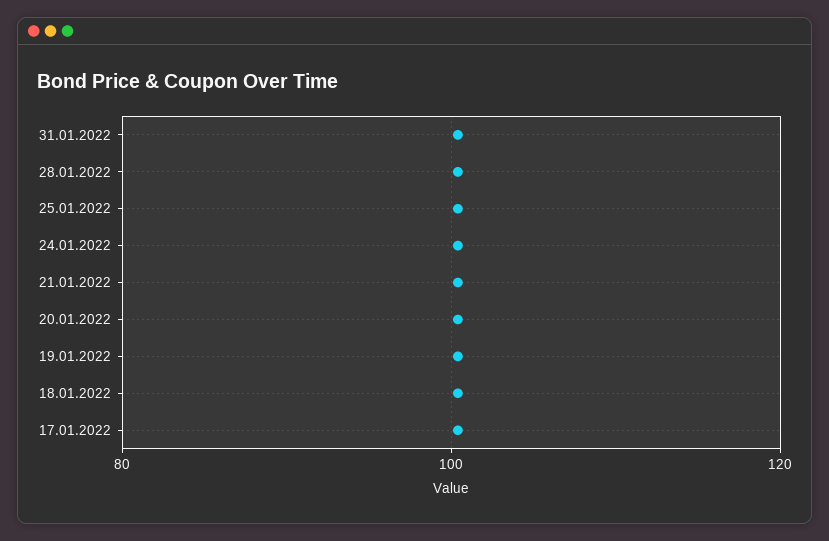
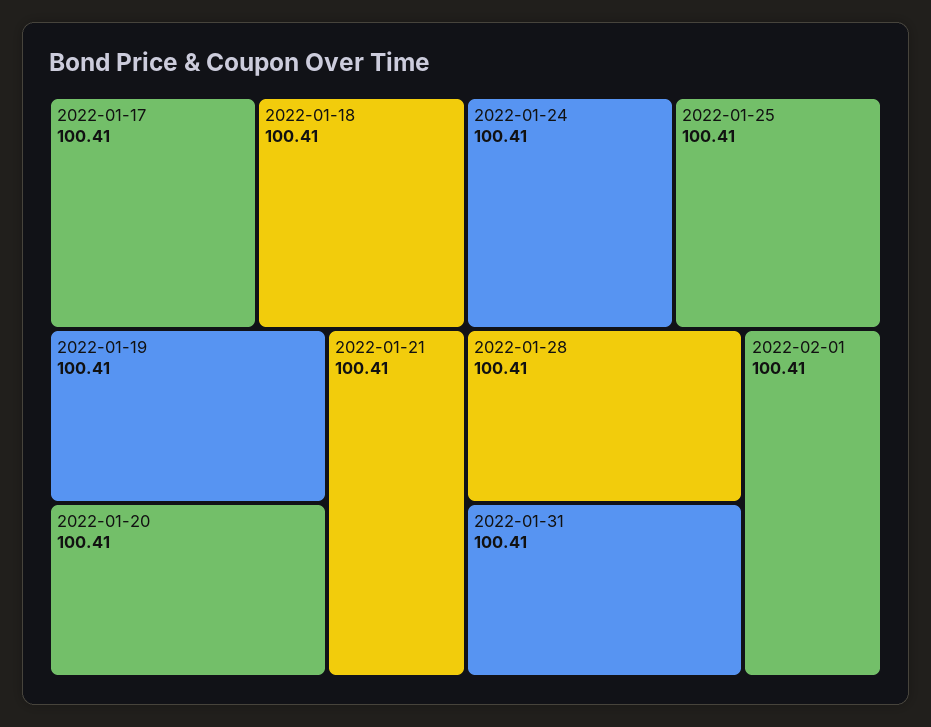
2022-02-01: none -> 100.41

